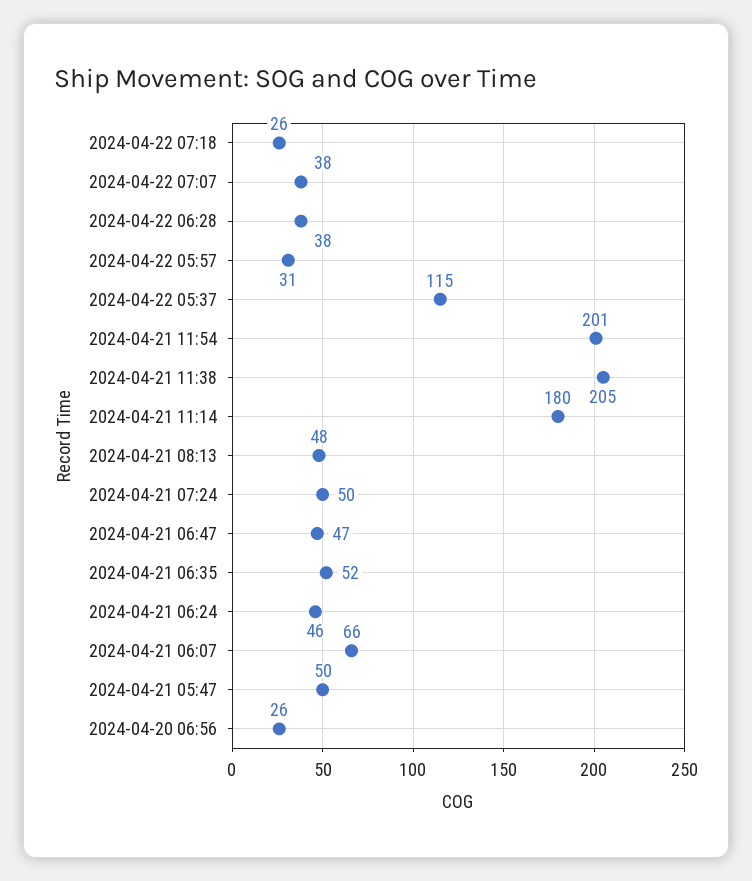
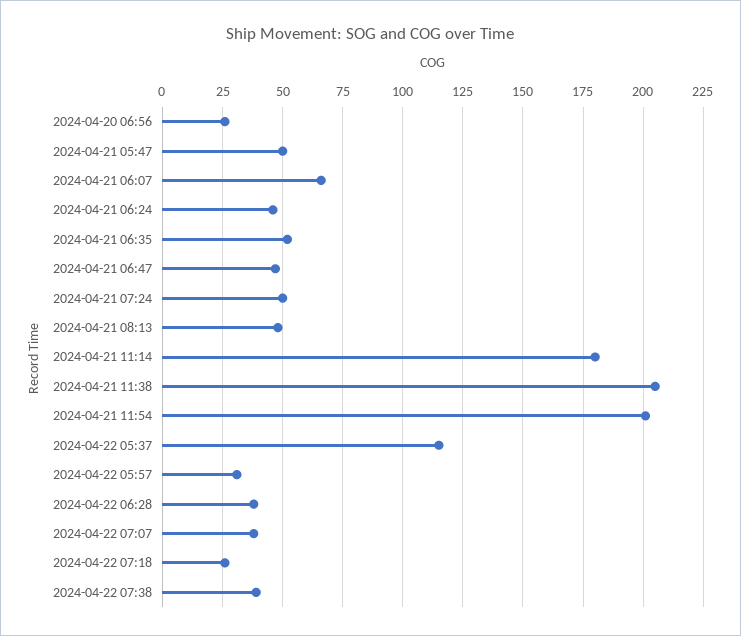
2024-04-22 07:38: none -> 40

